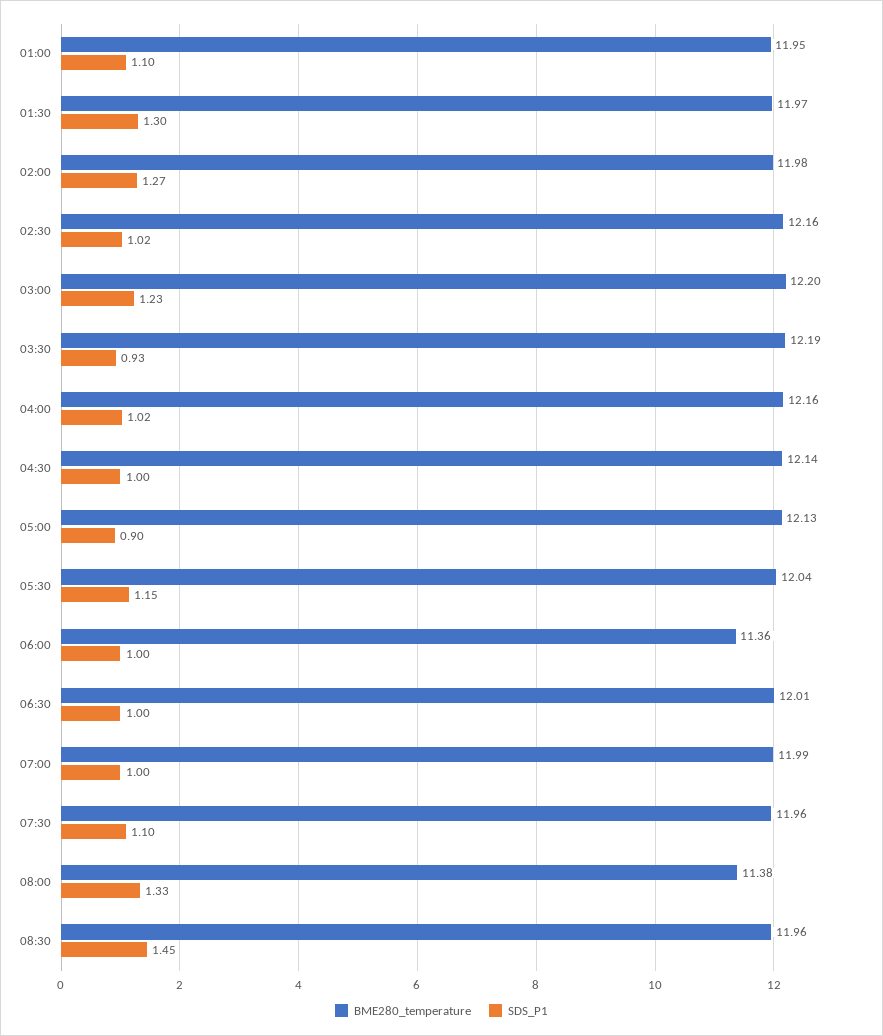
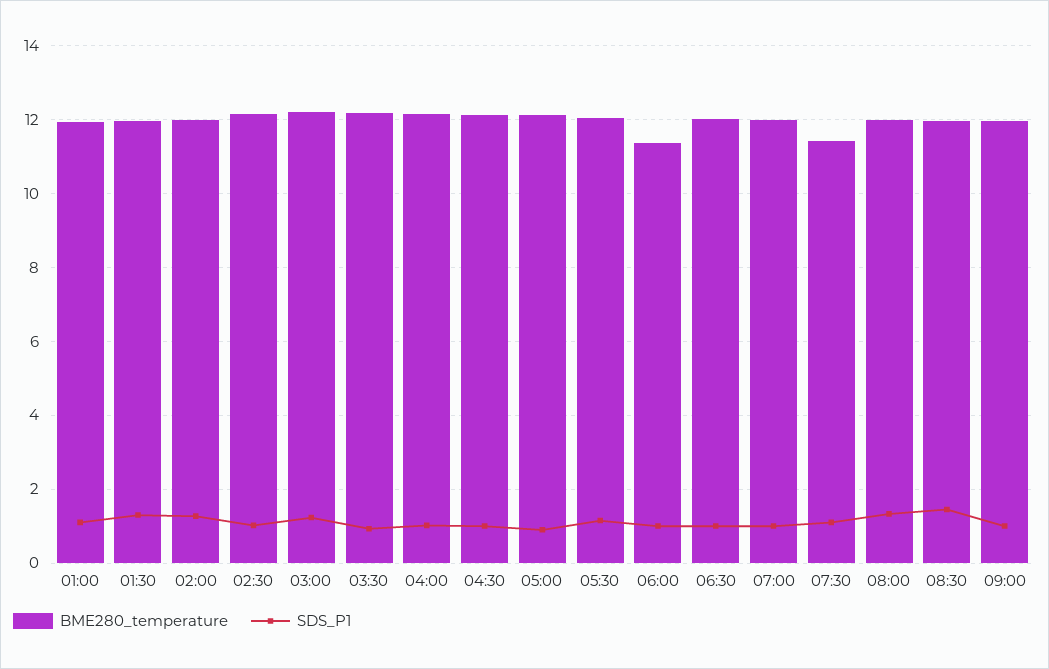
BME280_temperature, 07:30: 11.96 -> 11.4
BME280_temperature, 08:00: 11.38 -> 12
BME280_temperature, 09:00: none -> 12
SDS_P1, 09:00: none -> 1

